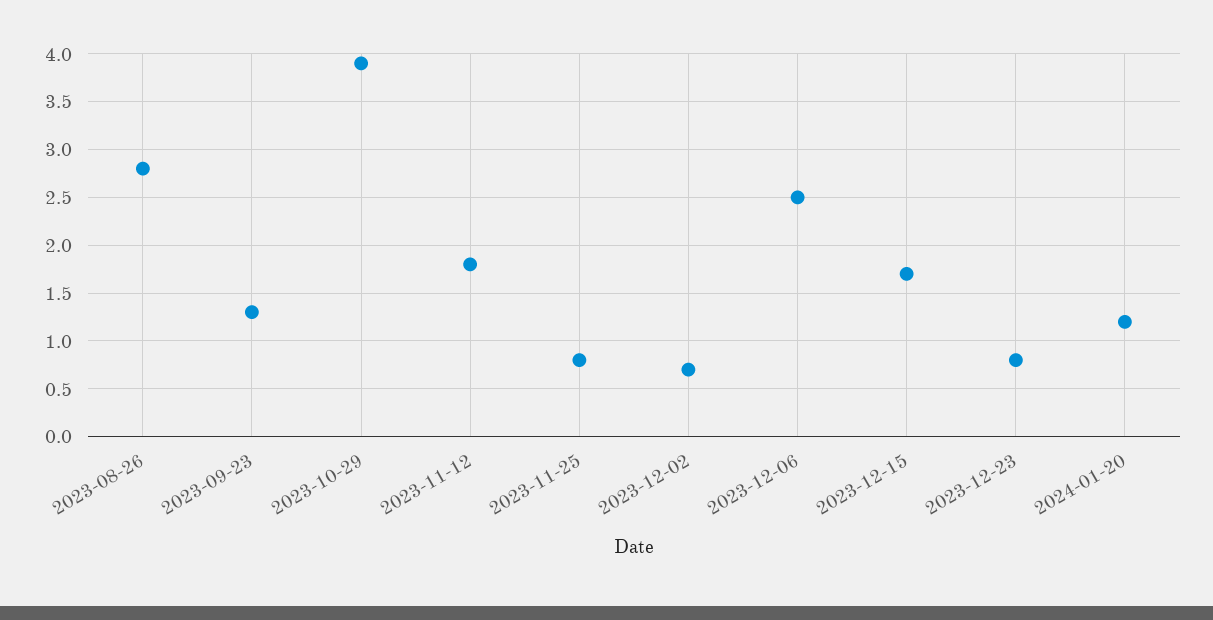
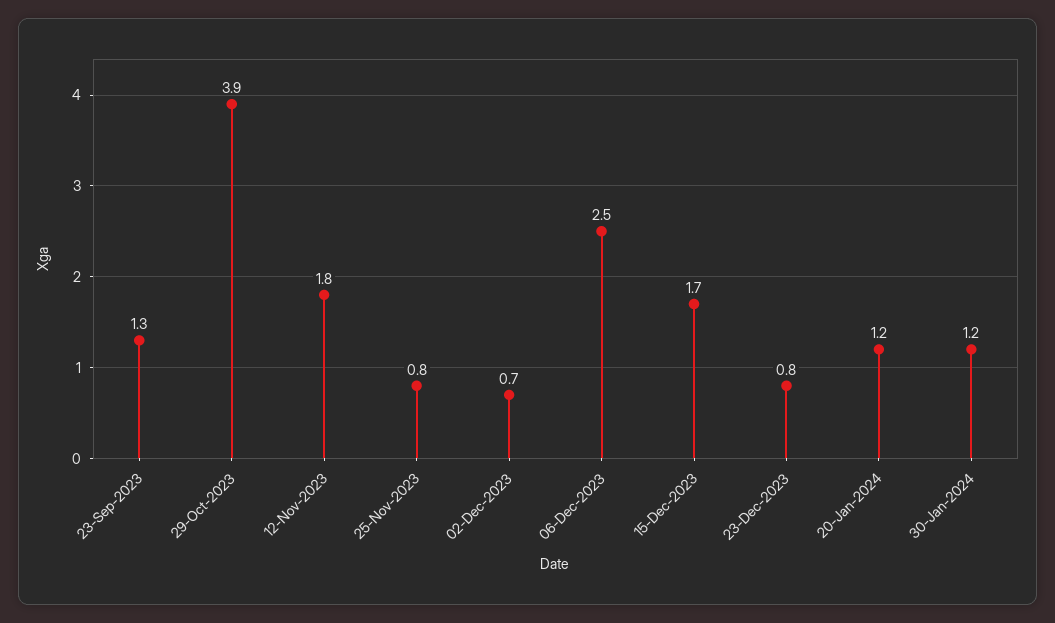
2023-08-26: 2.8 -> none
30-Jan-2024: none -> 1.2

